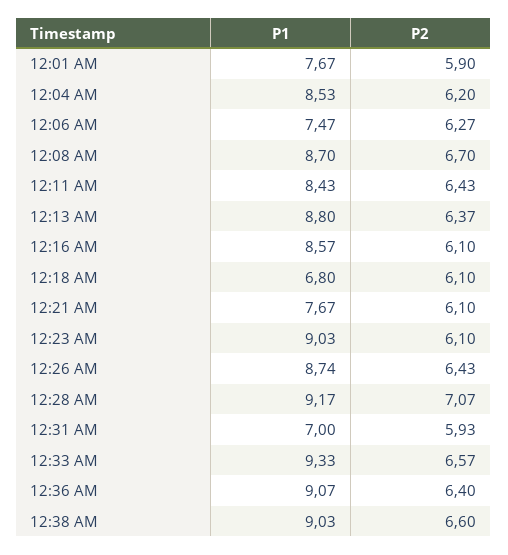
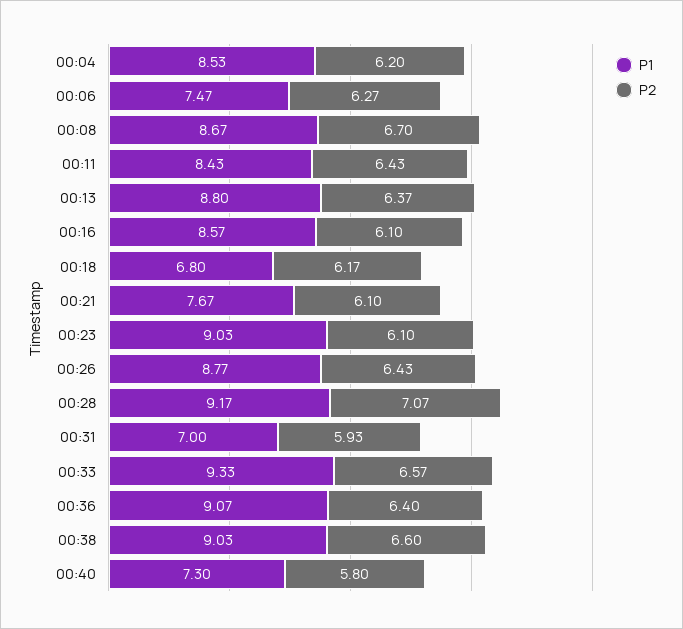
P1, 12:01 AM: 7.67 -> none
P2, 12:01 AM: 5.9 -> none
P1, 12:08 AM: 8.7 -> 8.67
P2, 12:18 AM: 6.1 -> 6.17
P1, 12:26 AM: 8.74 -> 8.77
P1, 00:40: none -> 7.3
P2, 00:40: none -> 5.8

